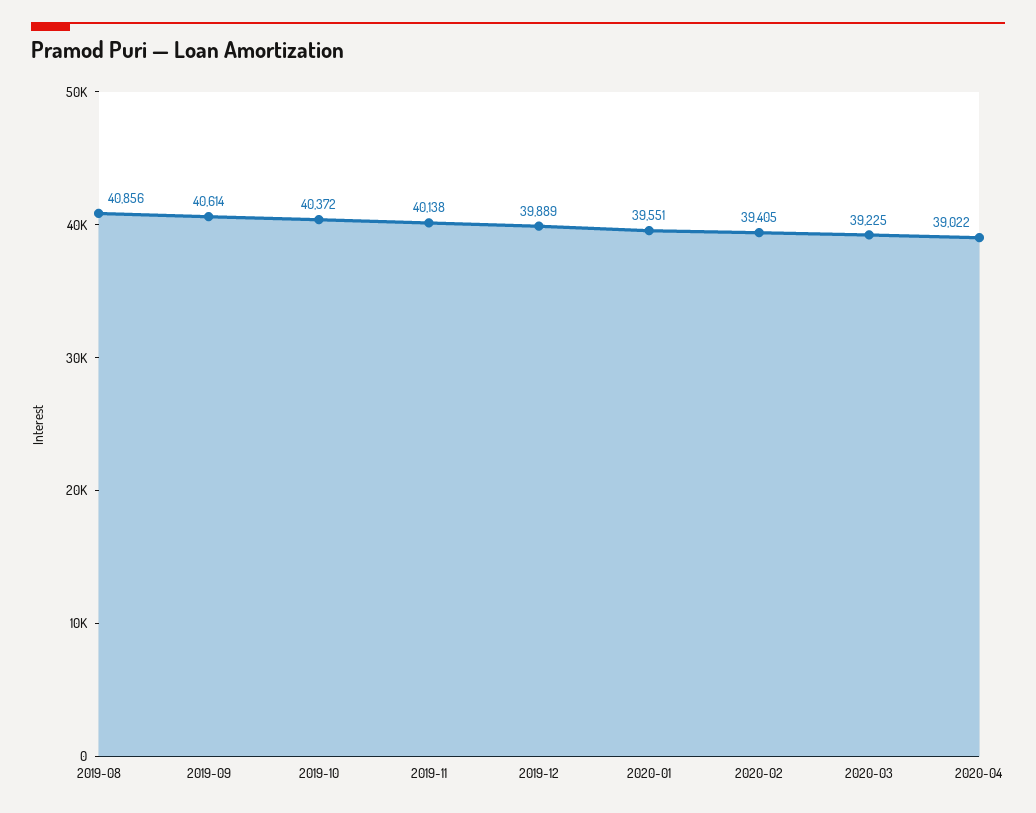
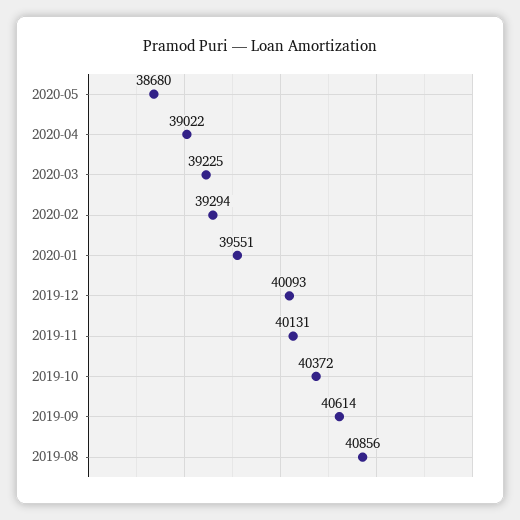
2019-11: 40138 -> 40131
2019-12: 39889 -> 40093
2020-02: 39405 -> 39294
2020-05: none -> 38680

